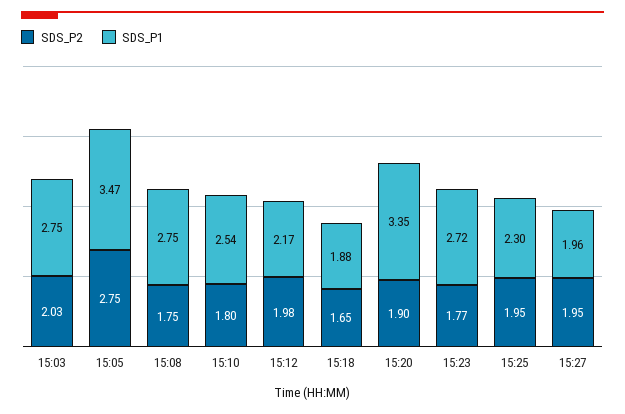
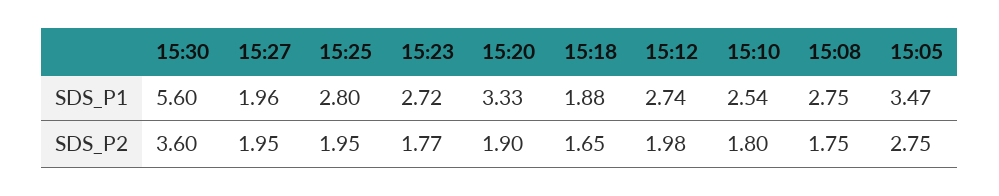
SDS_P2, 15:03: 2.03 -> none
SDS_P1, 15:03: 2.75 -> none
SDS_P1, 15:12: 2.17 -> 2.74
SDS_P1, 15:20: 3.35 -> 3.33
SDS_P1, 15:25: 2.3 -> 2.8
SDS_P1, 15:30: none -> 5.6
SDS_P2, 15:30: none -> 3.6

